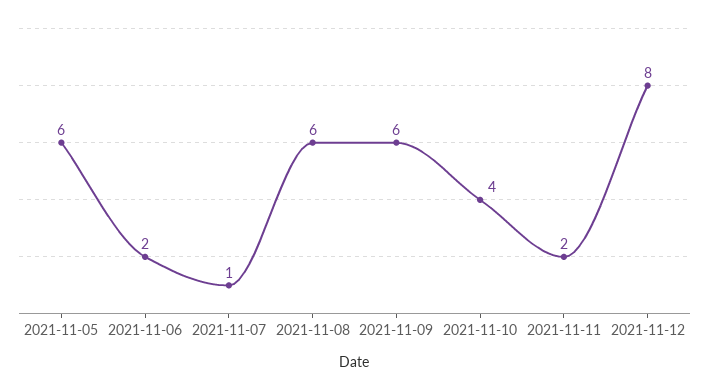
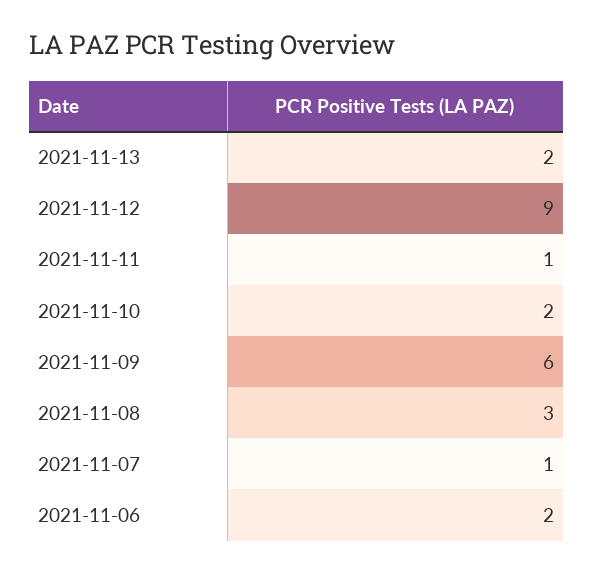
2021-11-05: 6 -> none
2021-11-08: 6 -> 3
2021-11-10: 4 -> 2
2021-11-11: 2 -> 1
2021-11-12: 8 -> 9
2021-11-13: none -> 2

